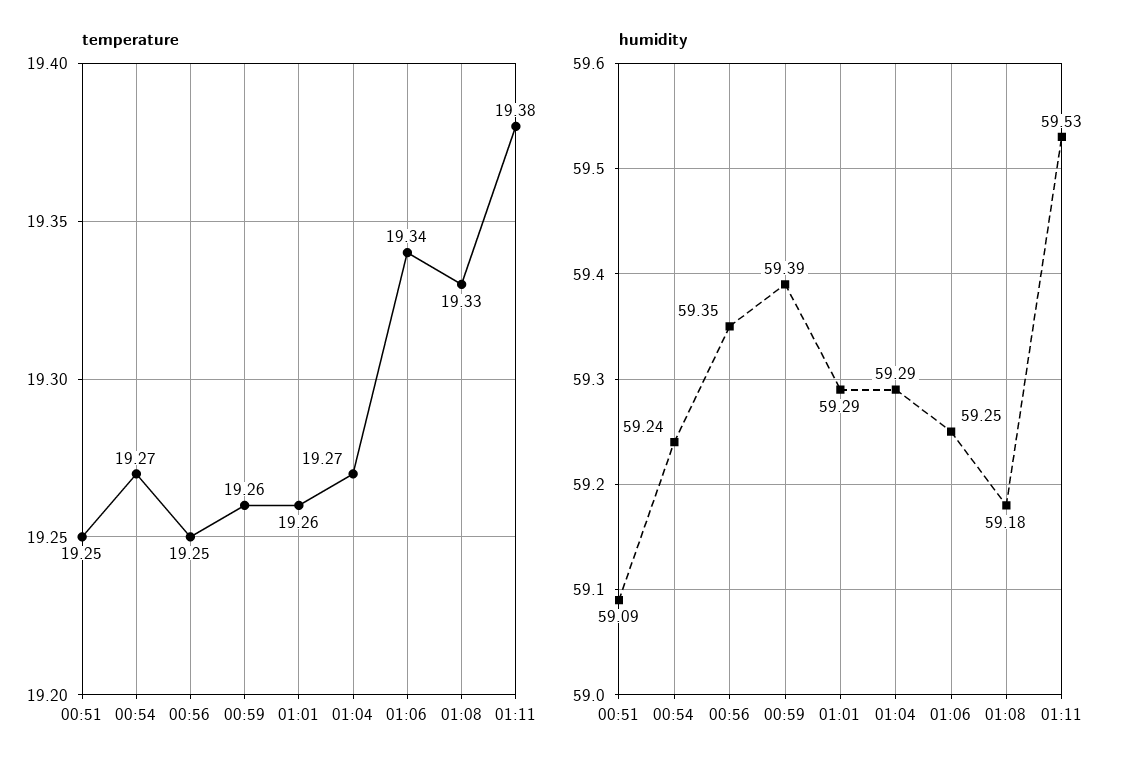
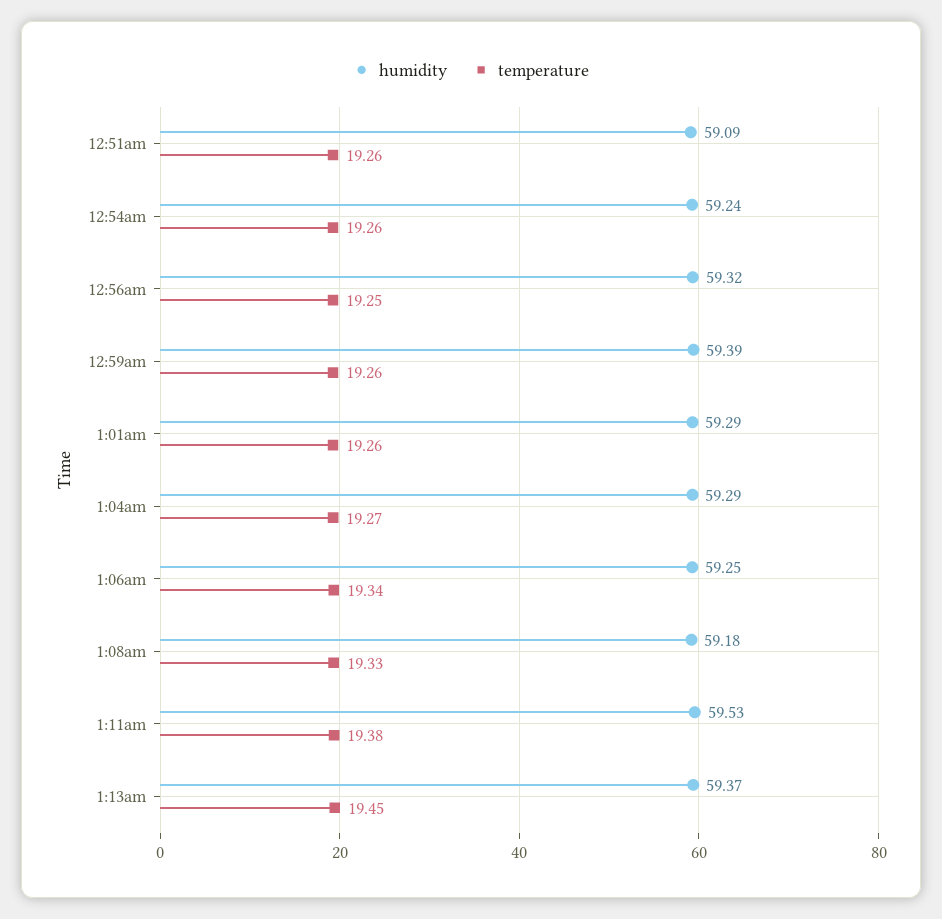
temperature, 00:51: 19.25 -> 19.26
temperature, 00:54: 19.27 -> 19.26
humidity, 00:56: 59.35 -> 59.32
humidity, 1:13am: none -> 59.37
temperature, 1:13am: none -> 19.45

